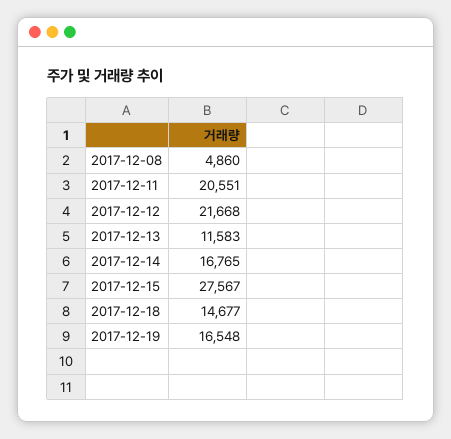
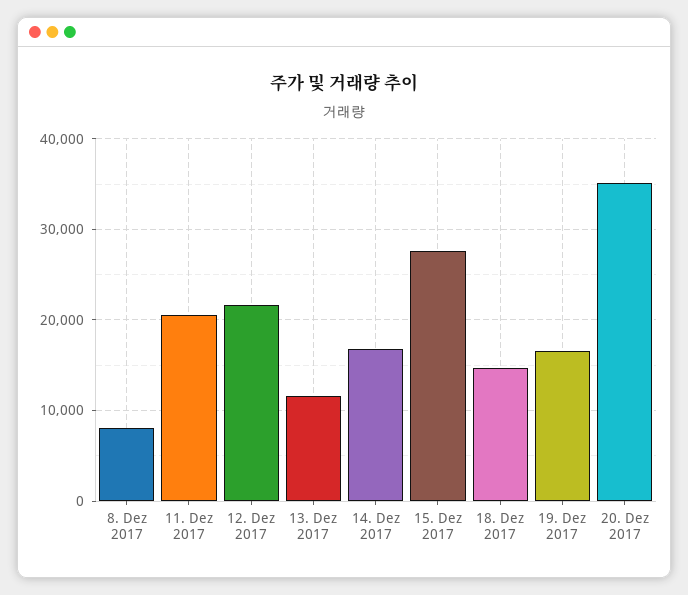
2017-12-08: 4860 -> 8000
20. Dez 2017: none -> 35000

